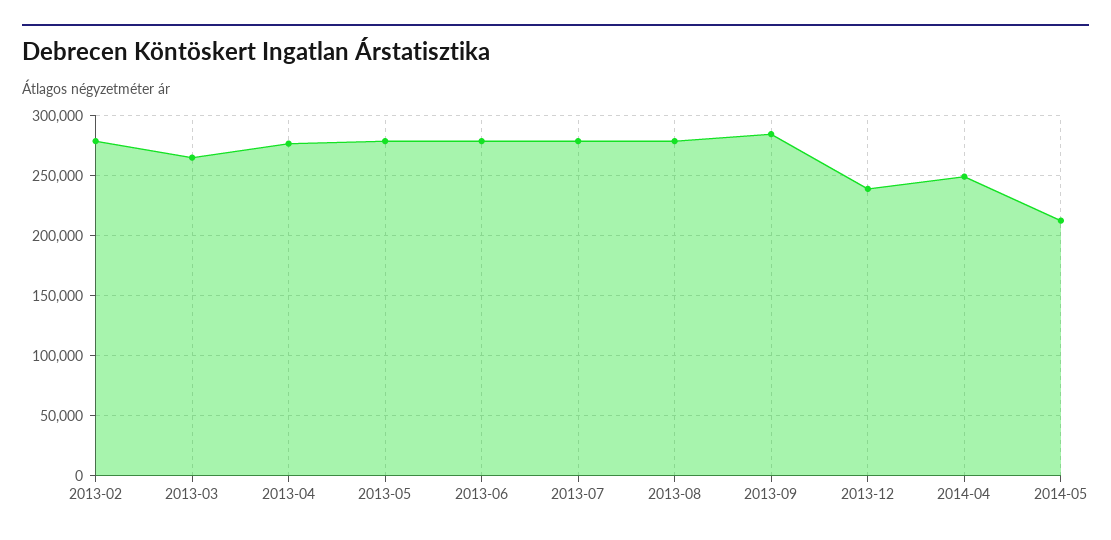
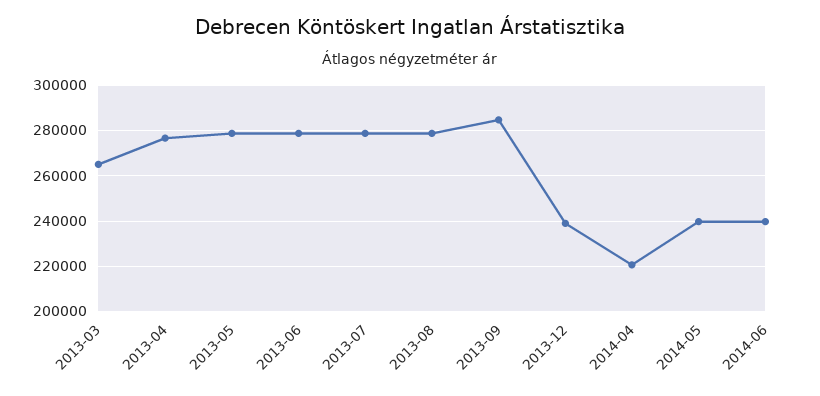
2013-02: 280000 -> none
2014-04: 250000 -> 220000
2014-05: 210000 -> 240000
2014-06: none -> 240000

